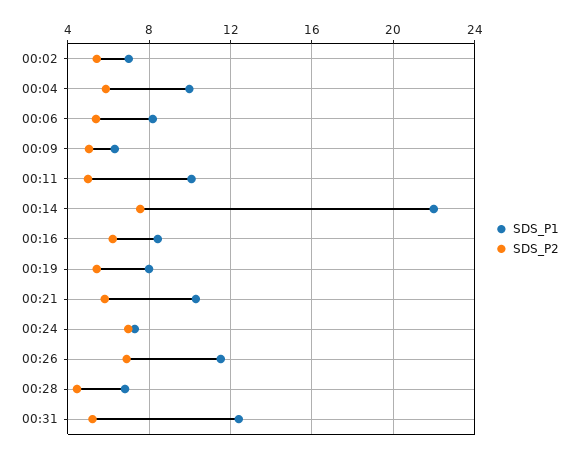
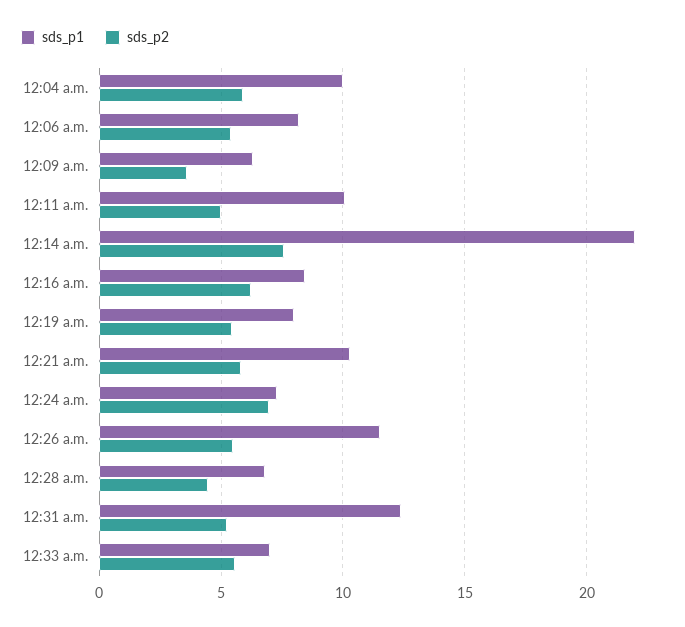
SDS_P1, 00:02: 7 -> none
SDS_P2, 00:02: 5.5 -> none
SDS_P2, 00:09: 5 -> 3.5
SDS_P2, 00:26: 7 -> 5.5
SDS_P1, 12:33 a.m.: none -> 7
SDS_P2, 12:33 a.m.: none -> 5.5

